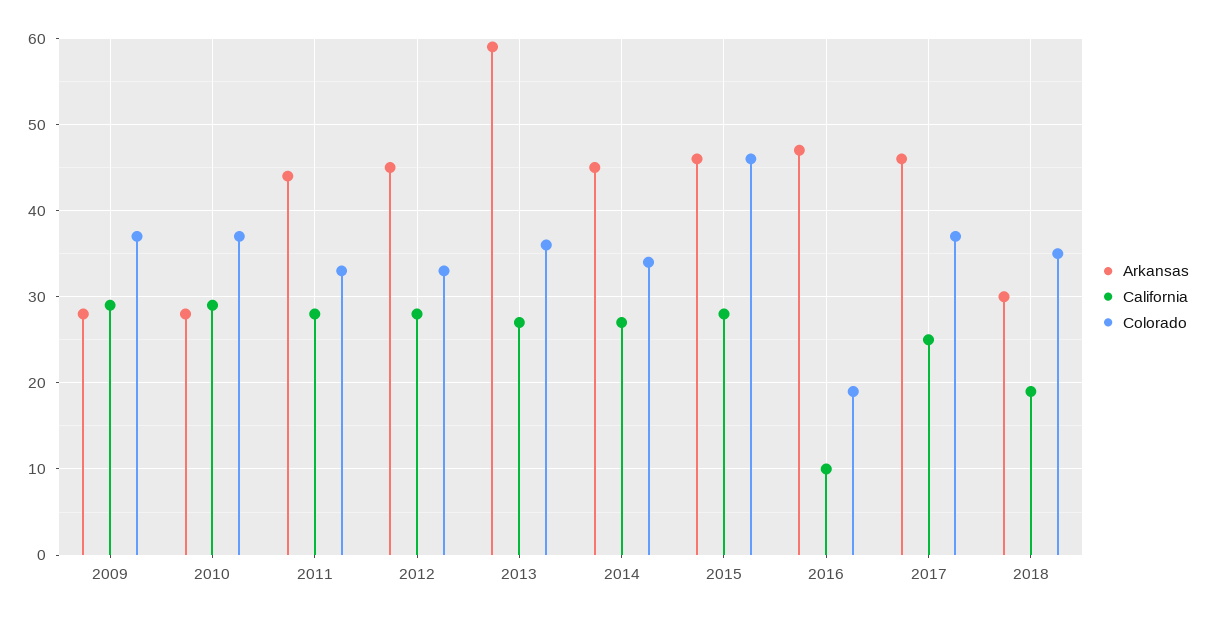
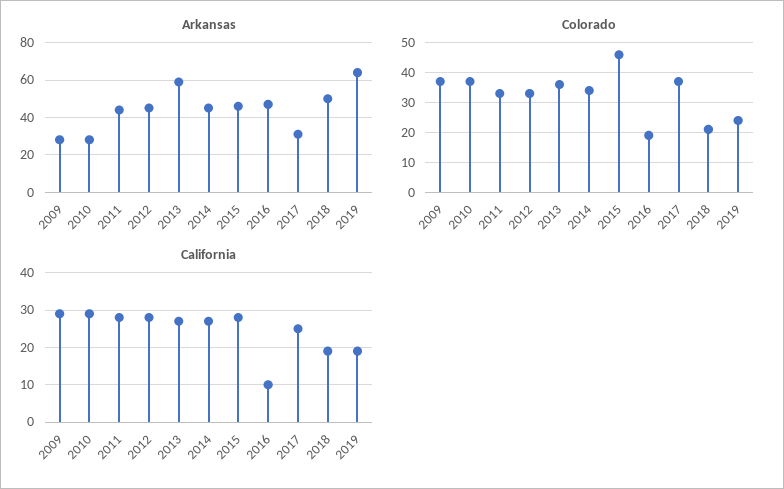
Arkansas, 2017: 46 -> 30
Arkansas, 2018: 30 -> 50
Colorado, 2018: 35 -> 20
Arkansas, 2019: none -> 65
Colorado, 2019: none -> 25
California, 2019: none -> 20

